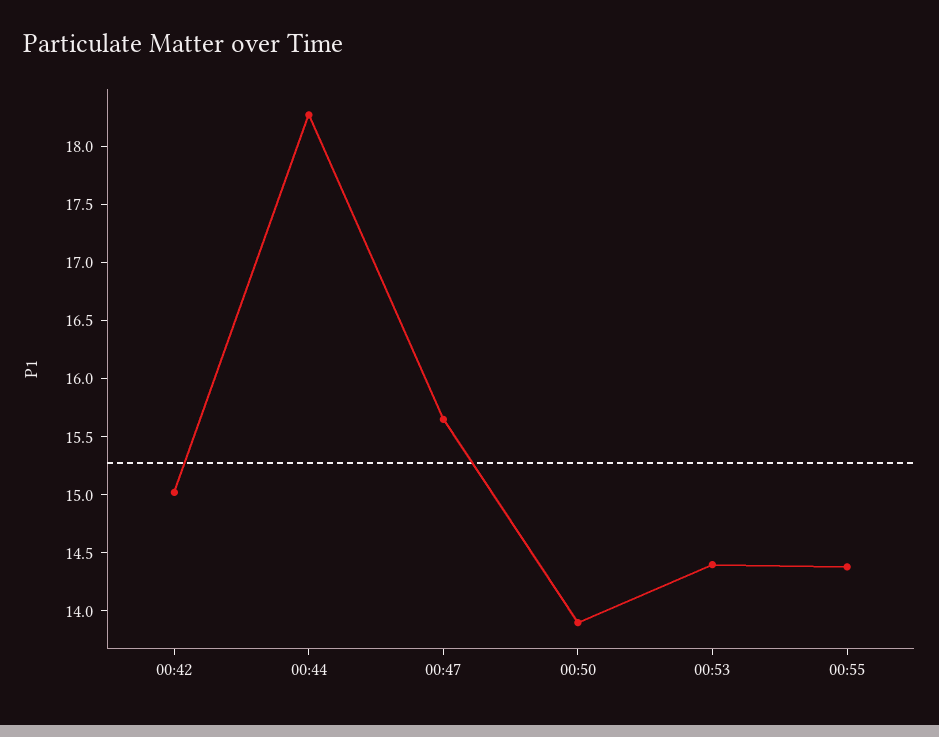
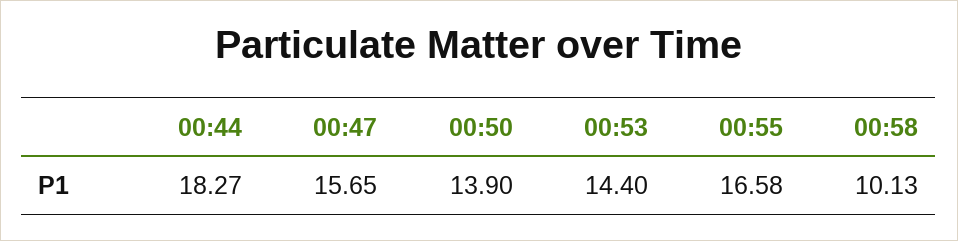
00:42: 15 -> none
00:55: 14.4 -> 16.58
00:58: none -> 10.13

